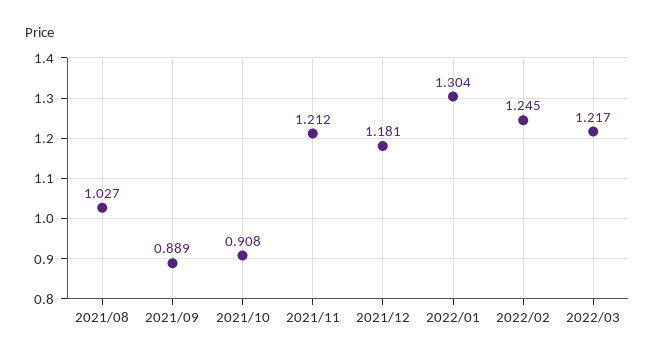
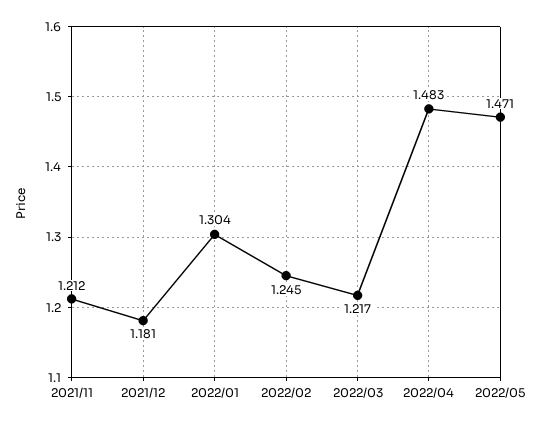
2021/08: 1.027 -> none
2021/09: 0.889 -> none
2021/10: 0.908 -> none
2022/04: none -> 1.483
2022/05: none -> 1.471

